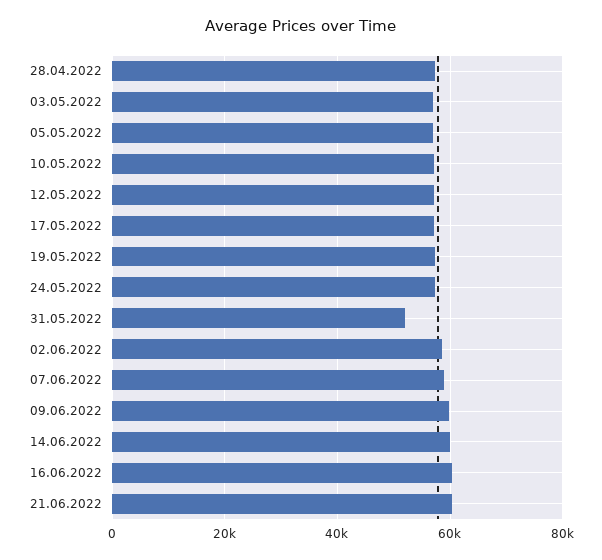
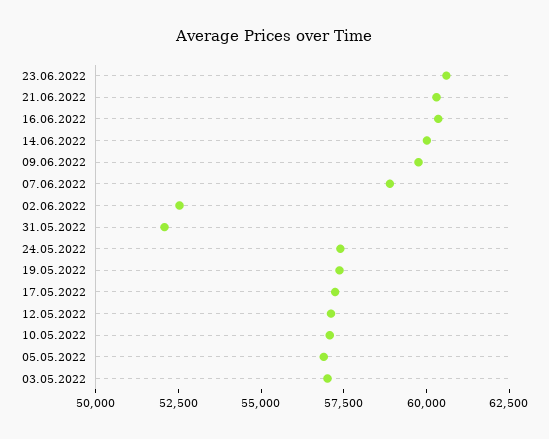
28.04.2022: 58000 -> none
02.06.2022: 58000 -> 52500
23.06.2022: none -> 60500

